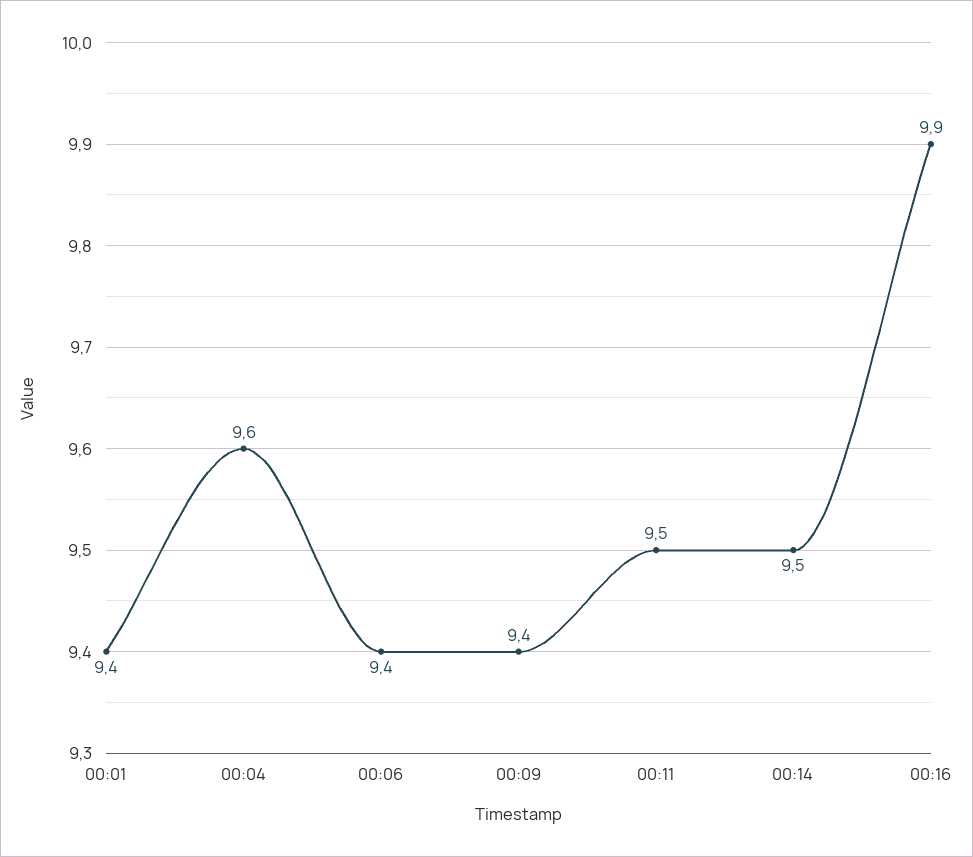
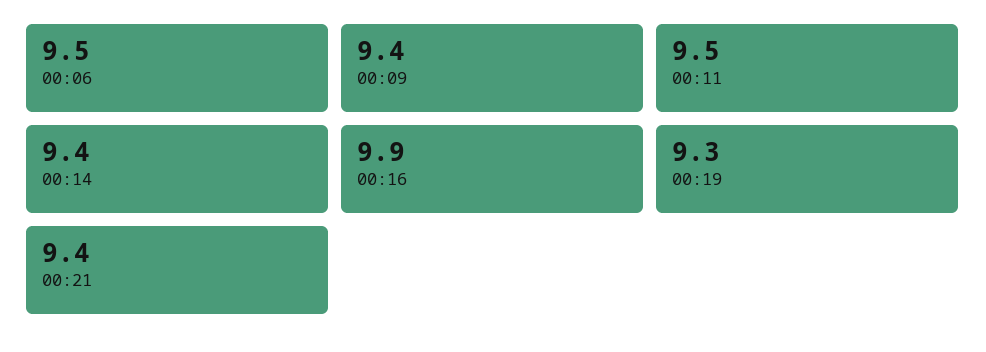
00:01: 9.4 -> none
00:04: 9.6 -> none
00:06: 9.4 -> 9.5
00:14: 9.5 -> 9.4
00:19: none -> 9.3
00:21: none -> 9.4

